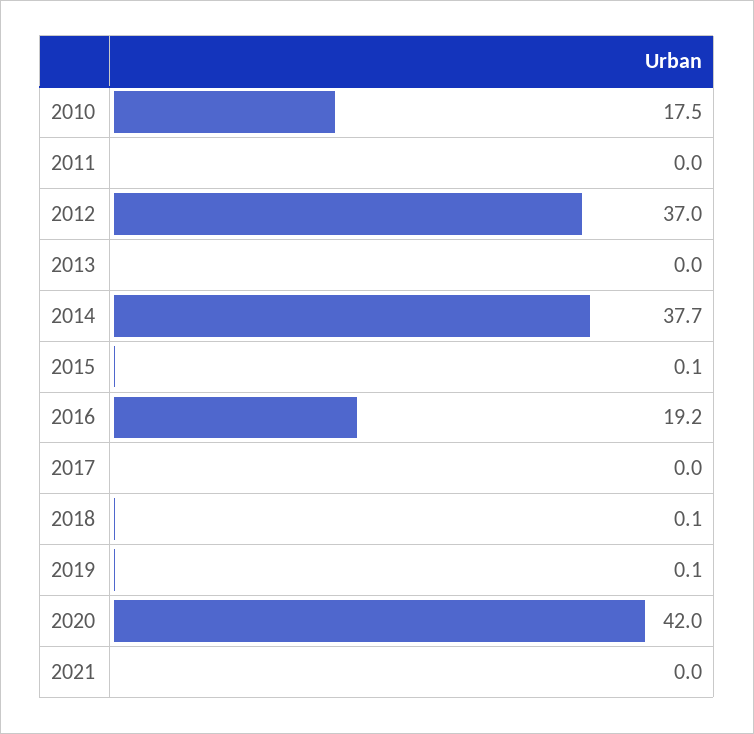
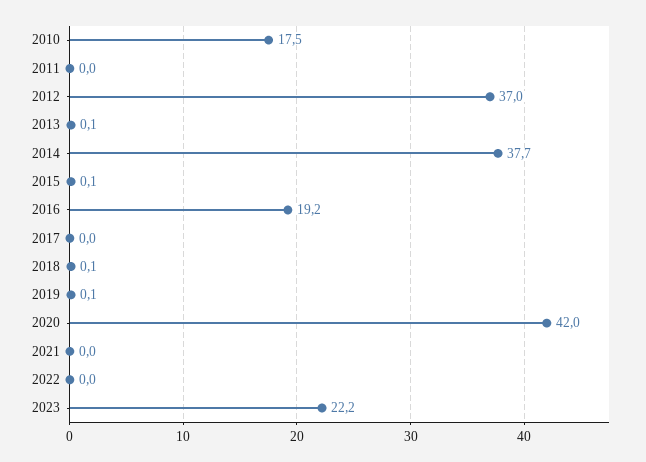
2013: 0 -> 0.1
2022: none -> 0
2023: none -> 22.2

